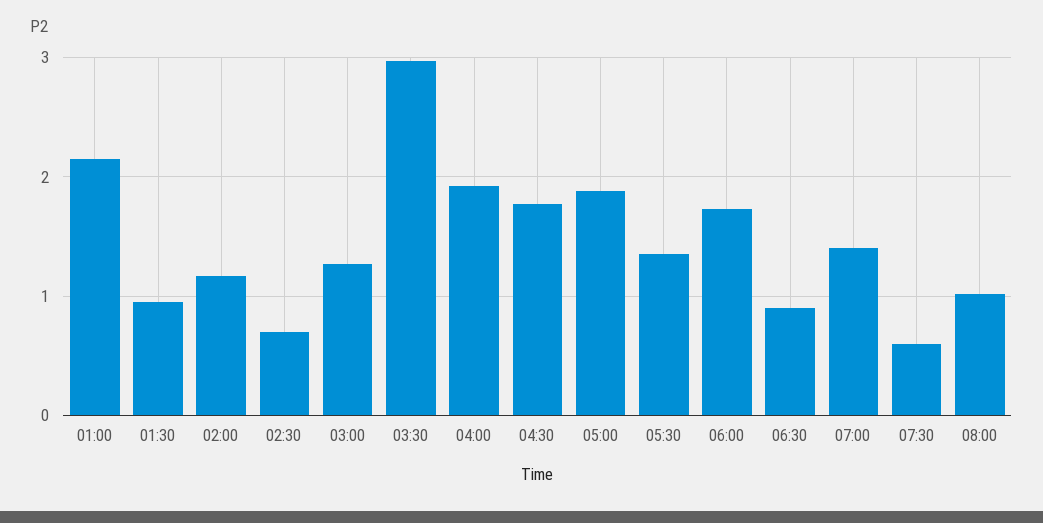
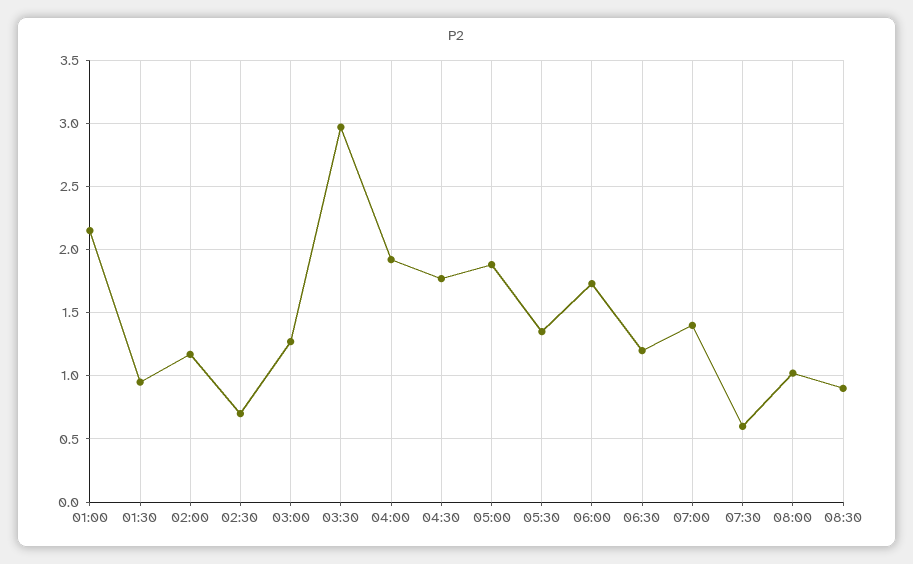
06:30: 0.9 -> 1.2
08:30: none -> 0.9

